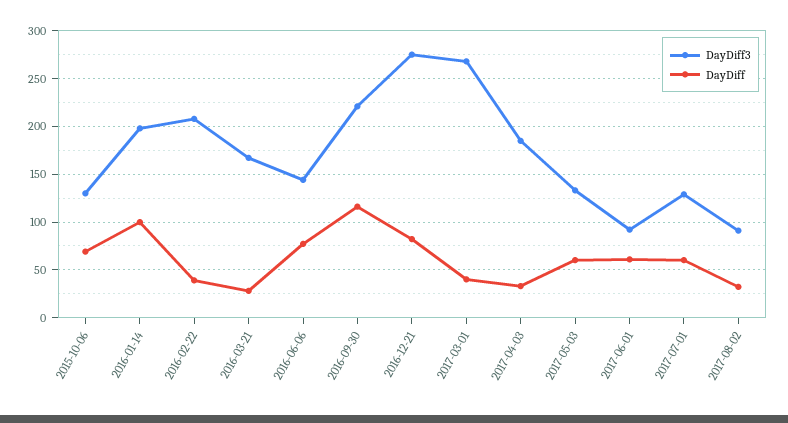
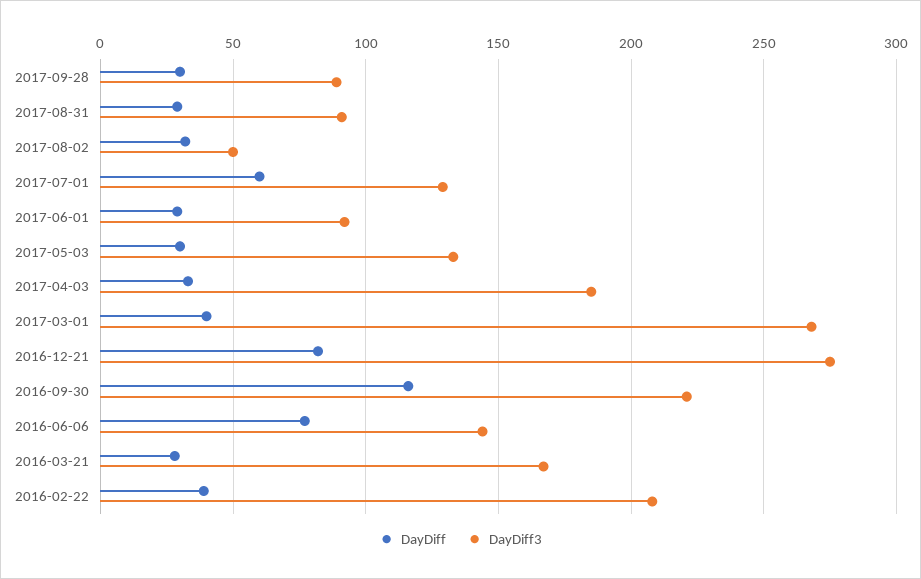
DayDiff3, 2015-10-06: 130 -> none
DayDiff, 2015-10-06: 70 -> none
DayDiff3, 2016-01-14: 200 -> none
DayDiff, 2016-01-14: 100 -> none
DayDiff, 2017-05-03: 60 -> 30
DayDiff, 2017-06-01: 60 -> 30
DayDiff3, 2017-08-02: 90 -> 50
DayDiff, 2017-09-28: none -> 30
DayDiff3, 2017-09-28: none -> 90
DayDiff, 2017-08-31: none -> 30
DayDiff3, 2017-08-31: none -> 90

